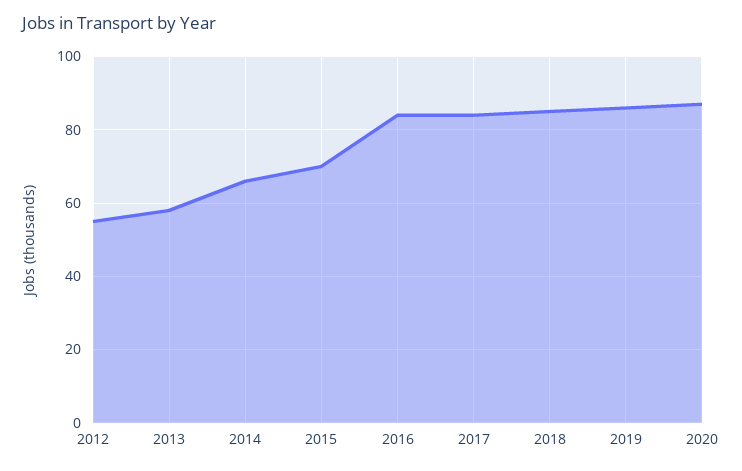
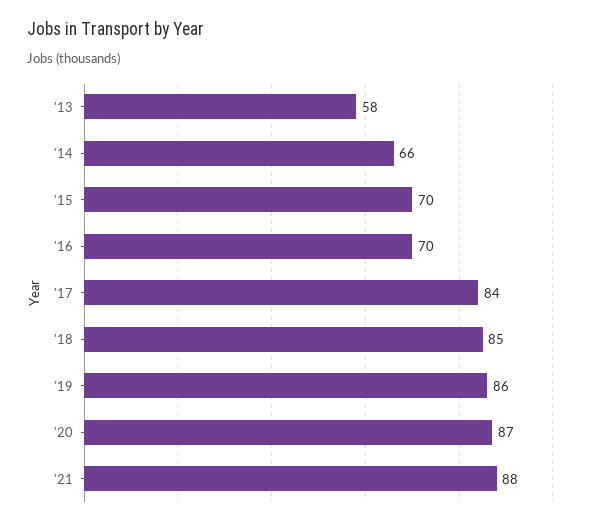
2012: 55 -> none
2016: 85 -> 70
'21: none -> 88

